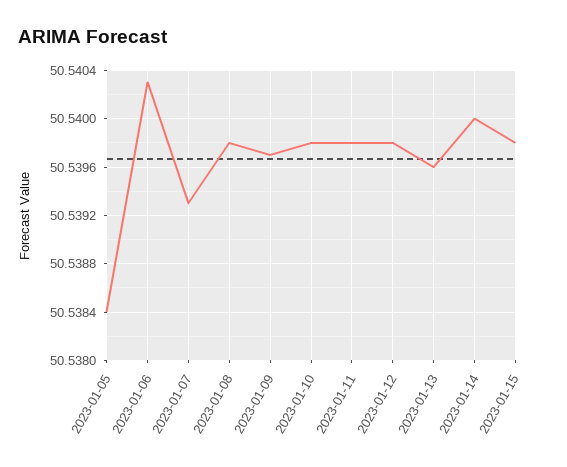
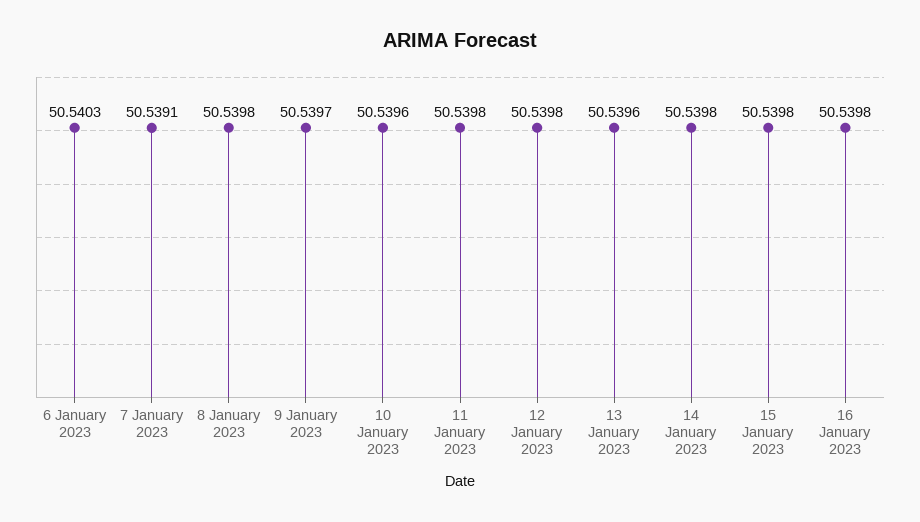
2023-01-05: 50.5384 -> none
2023-01-07: 50.5393 -> 50.5391
2023-01-10: 50.5398 -> 50.5396
2023-01-14: 50.54 -> 50.5398
16 January 2023: none -> 50.5398

